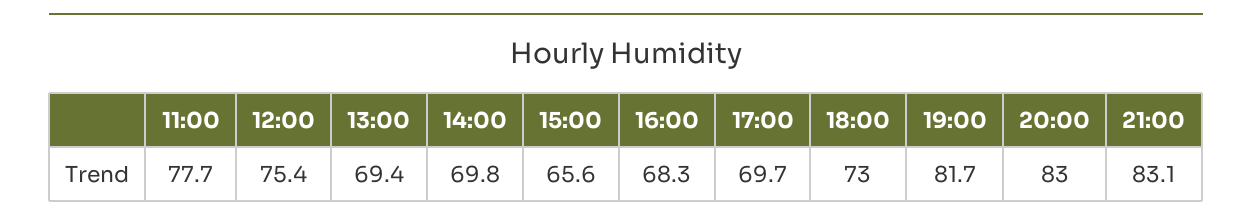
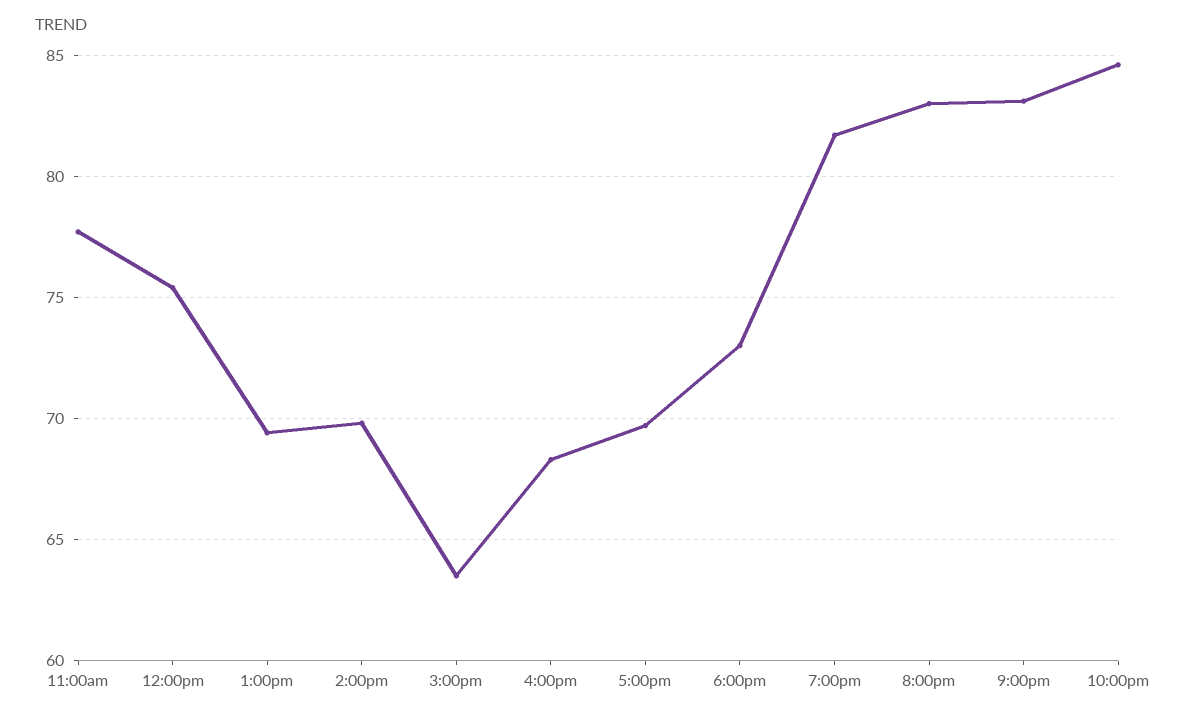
15:00: 65.6 -> 63.5
10:00pm: none -> 84.5

